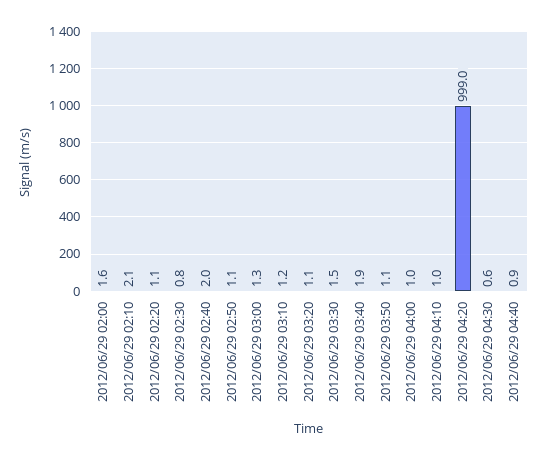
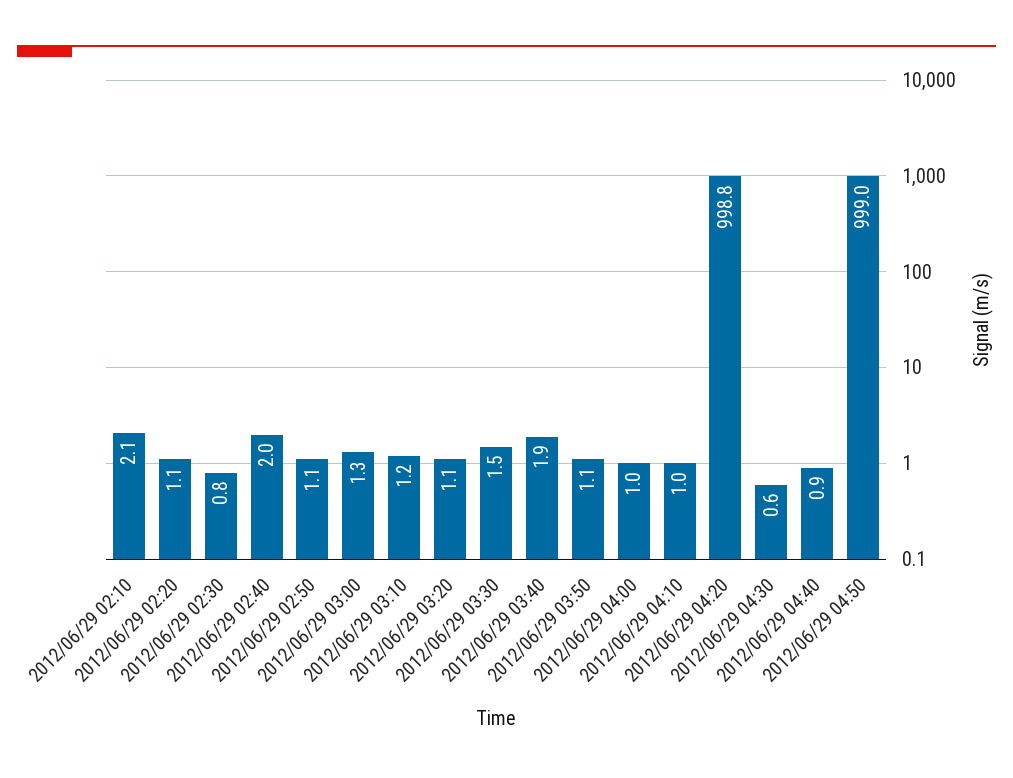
2012/06/29 02:00: 1.6 -> none
2012/06/29 04:20: 999 -> 998.8
2012/06/29 04:50: none -> 999

